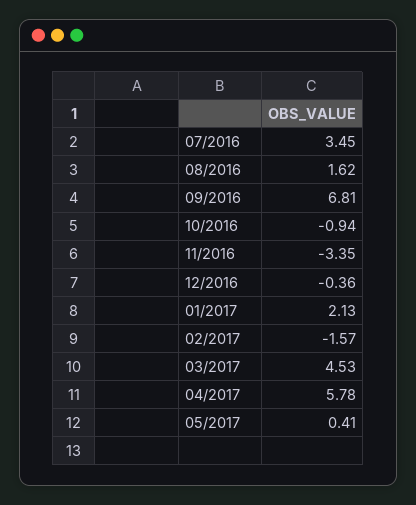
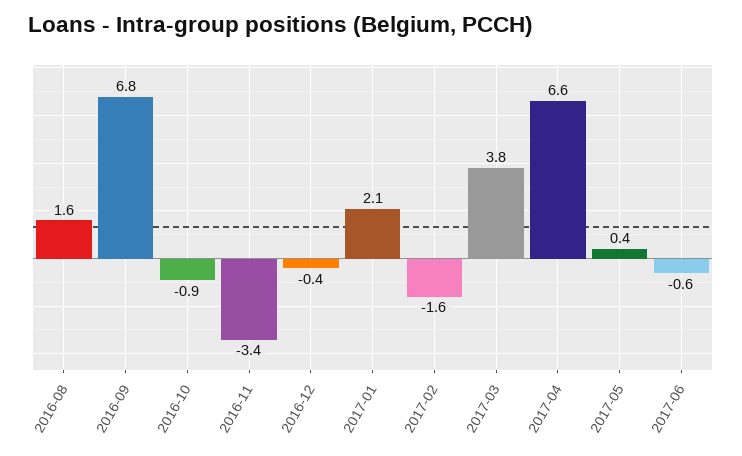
07/2016: 3.45 -> none
03/2017: 4.53 -> 3.8
04/2017: 5.78 -> 6.6
2017-06: none -> -0.6

